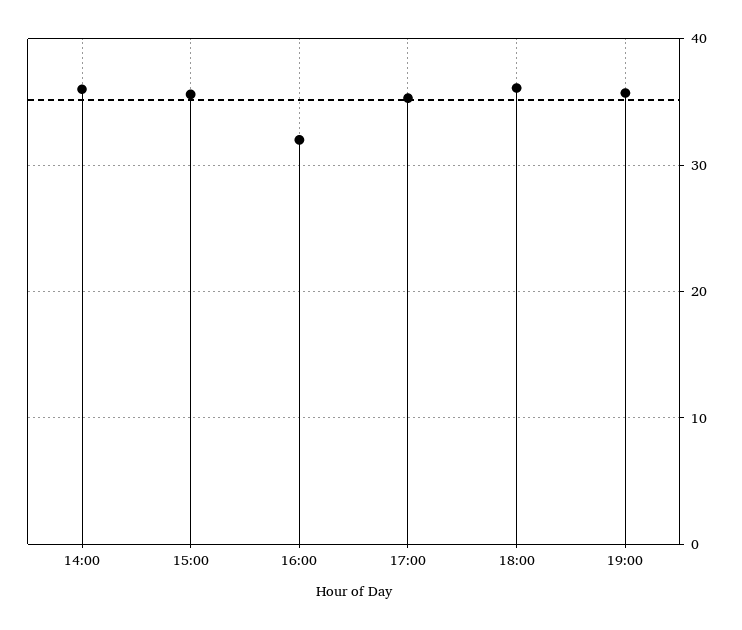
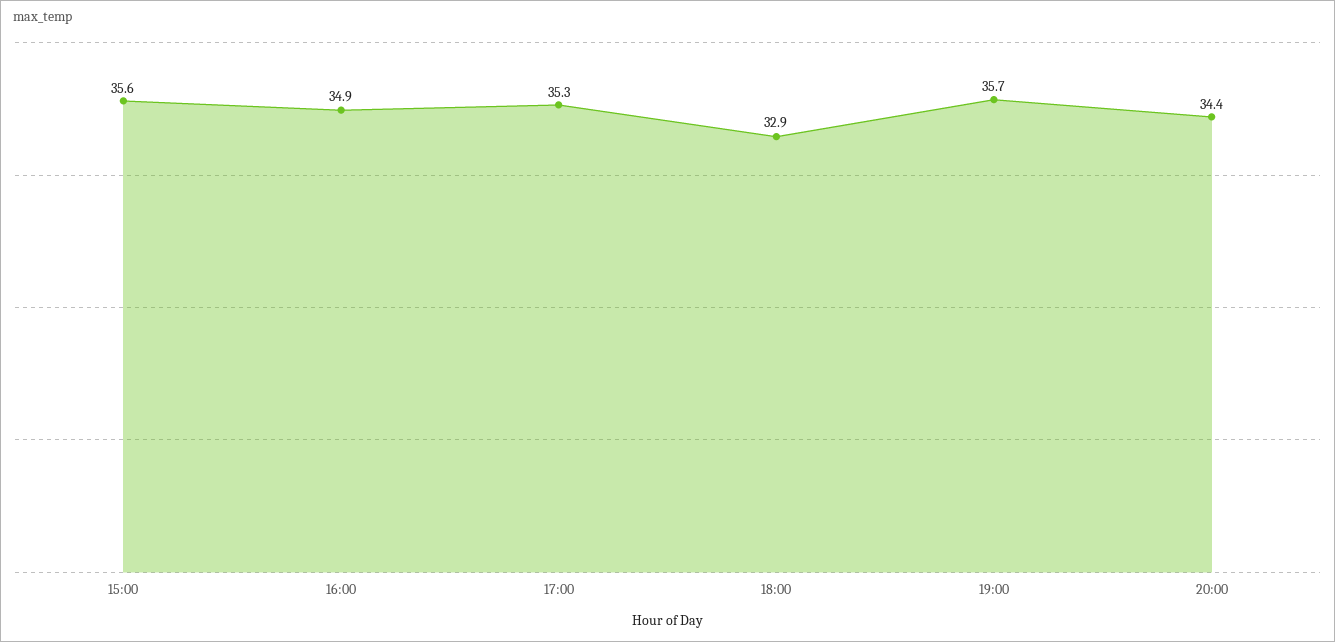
14:00: 36 -> none
16:00: 32 -> 34.9
18:00: 36 -> 32.9
20:00: none -> 34.4

